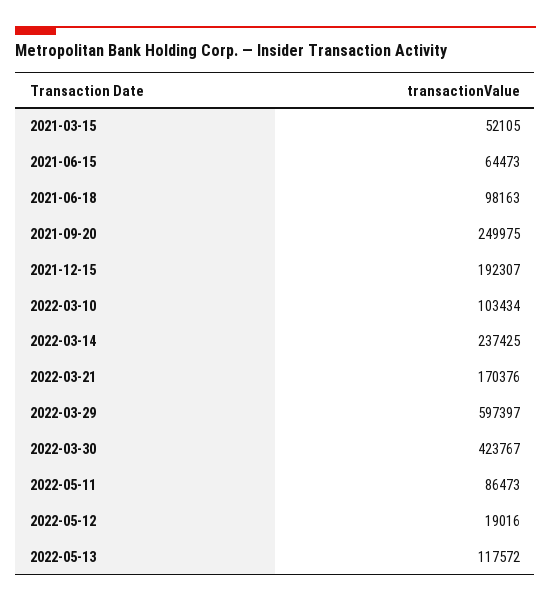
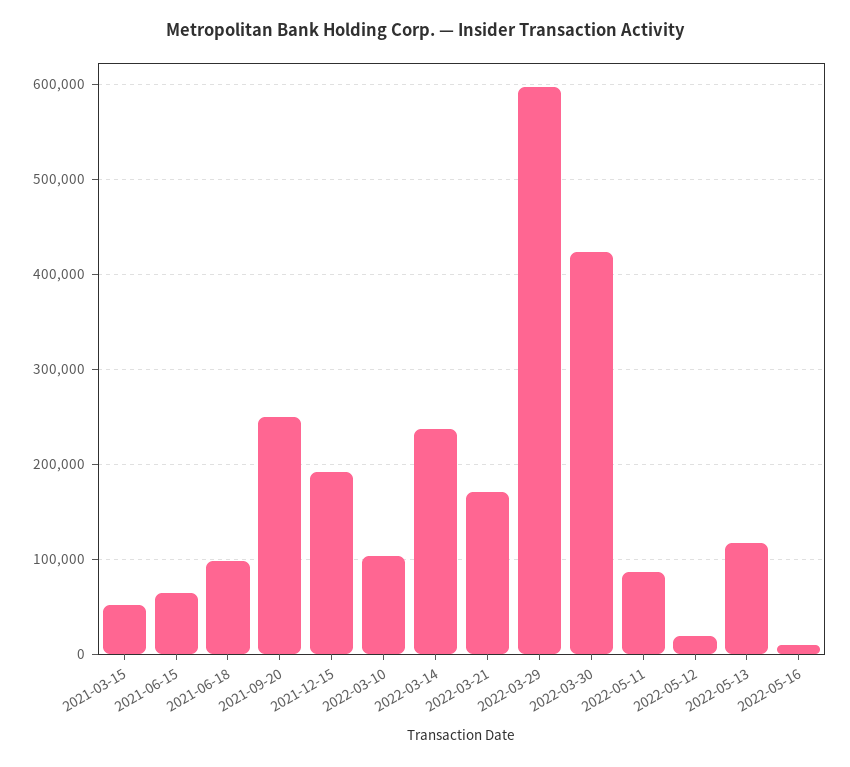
2022-05-16: none -> 10000

